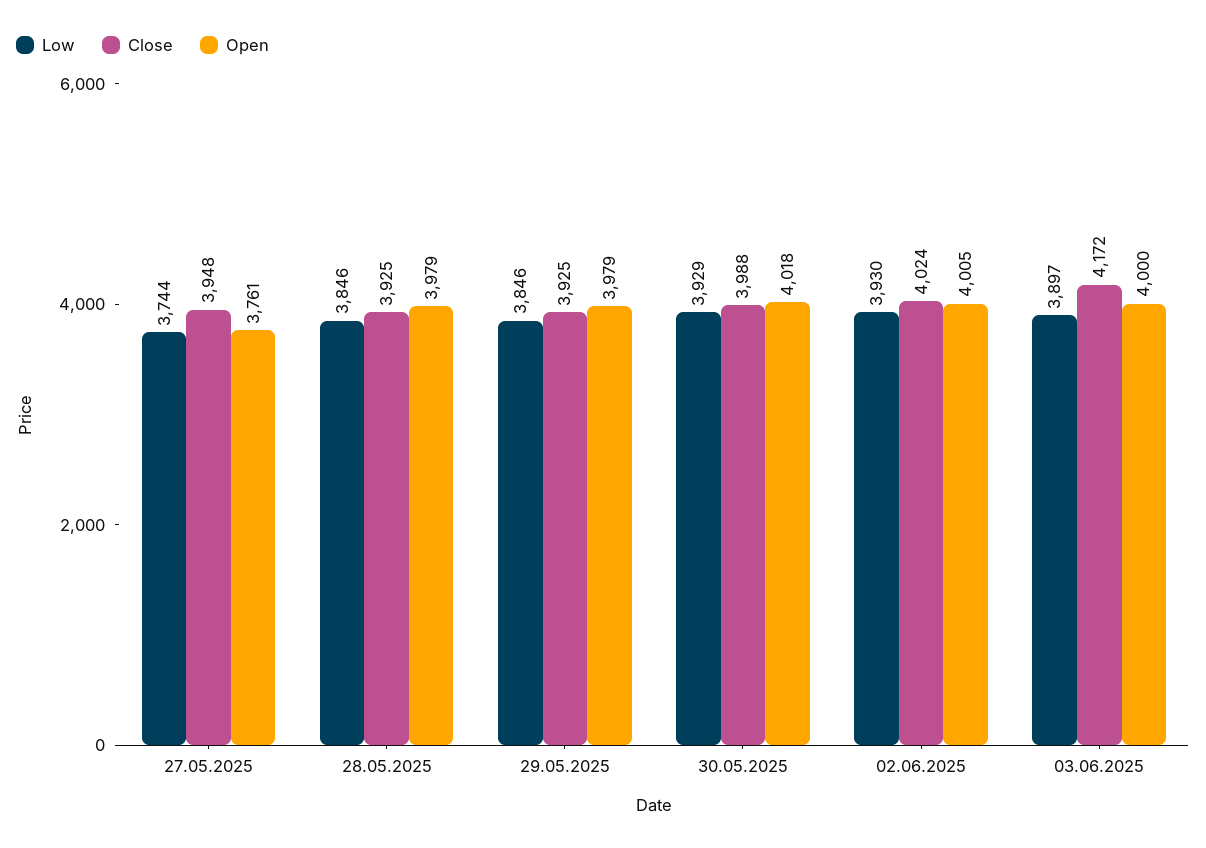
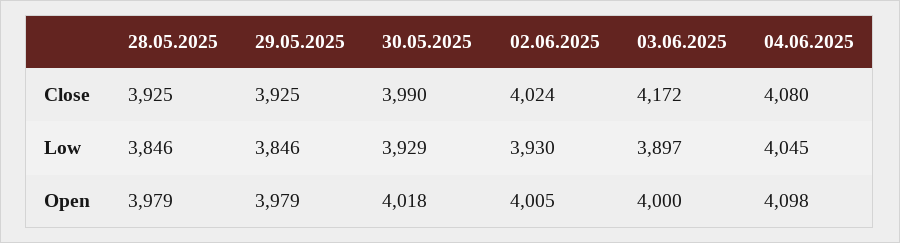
Low, 27.05.2025: 3744 -> none
Close, 27.05.2025: 3948 -> none
Open, 27.05.2025: 3761 -> none
Close, 30.05.2025: 3988 -> 3990
Close, 04.06.2025: none -> 4080
Low, 04.06.2025: none -> 4045
Open, 04.06.2025: none -> 4098

